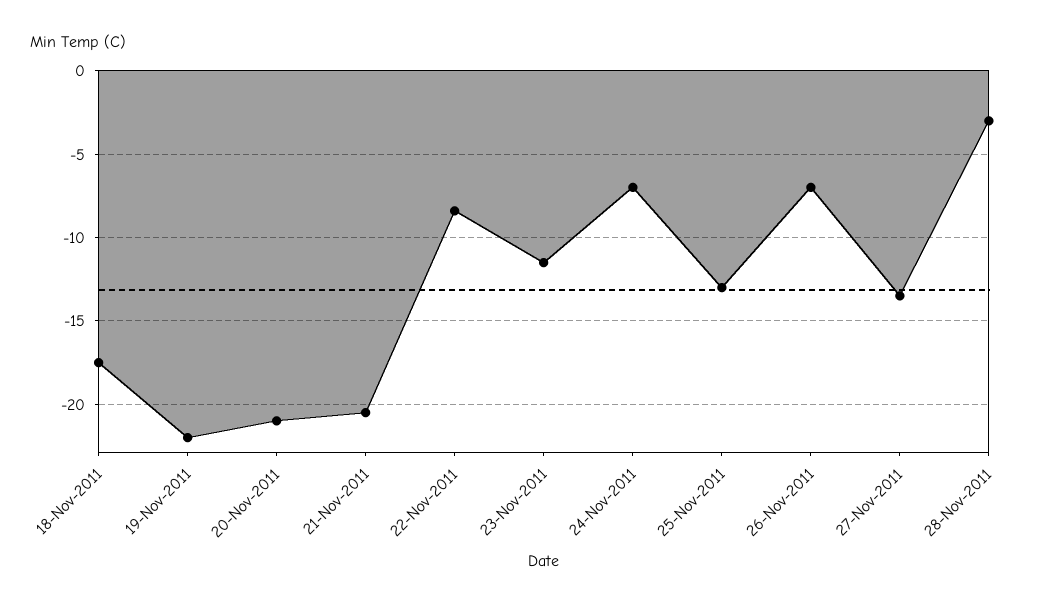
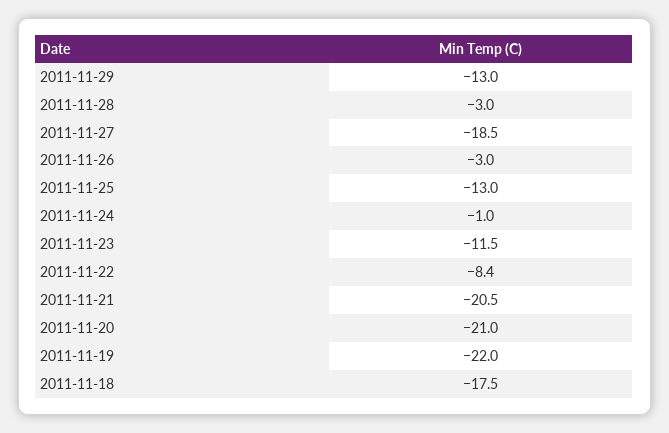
24-Nov-2011: -7 -> -1
26-Nov-2011: -7 -> -3
27-Nov-2011: -13.5 -> -18.5
2011-11-29: none -> -13

